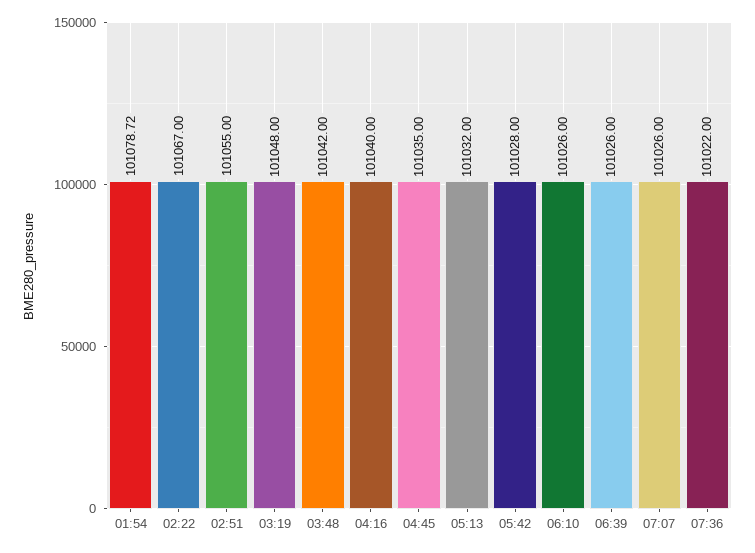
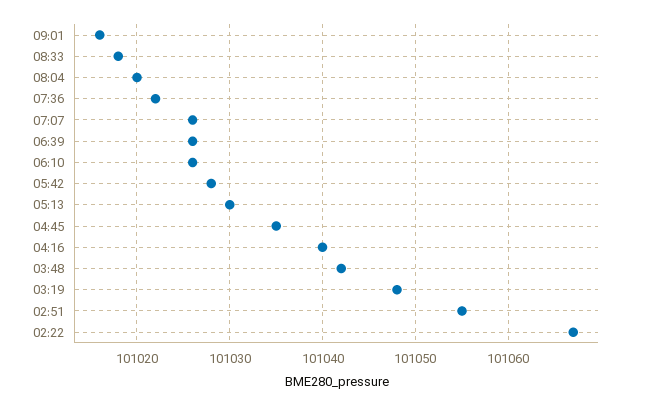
01:54: 101078.72 -> none
05:13: 101032 -> 101030
09:01: none -> 101016
08:33: none -> 101018
08:04: none -> 101020

